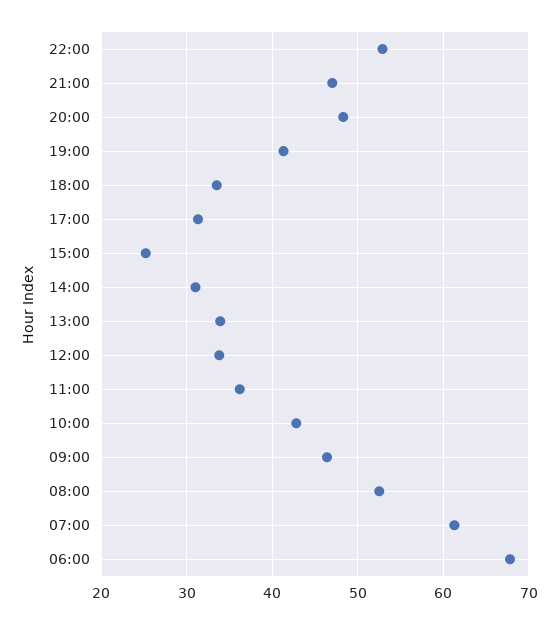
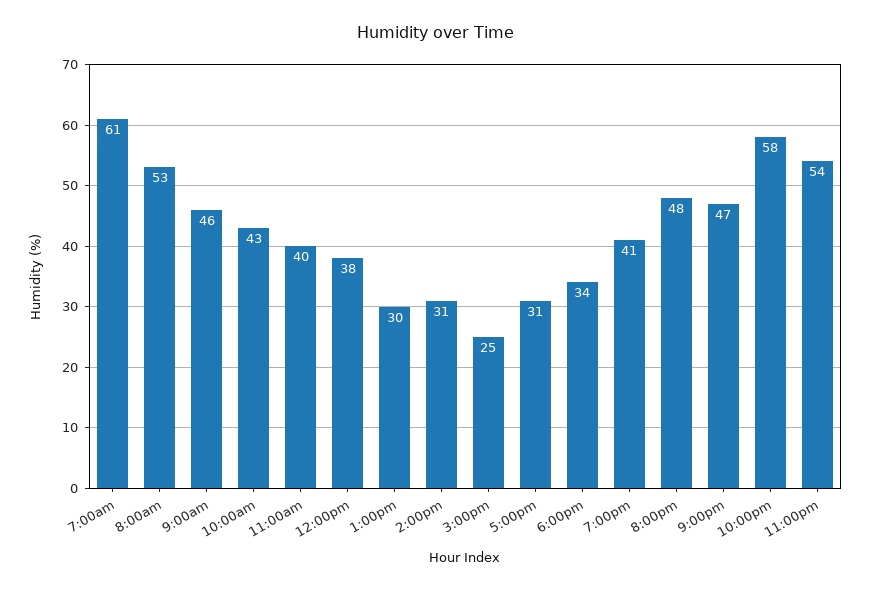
22:00: 53 -> 58
13:00: 34 -> 30
12:00: 34 -> 38
11:00: 36 -> 40
06:00: 68 -> none
11:00pm: none -> 54

